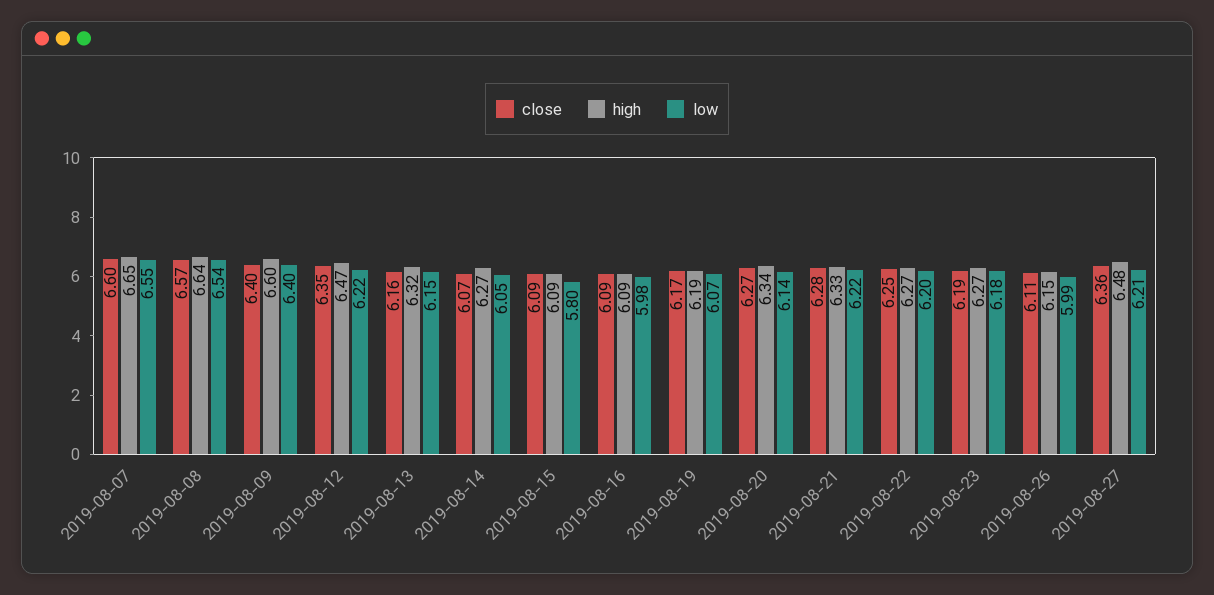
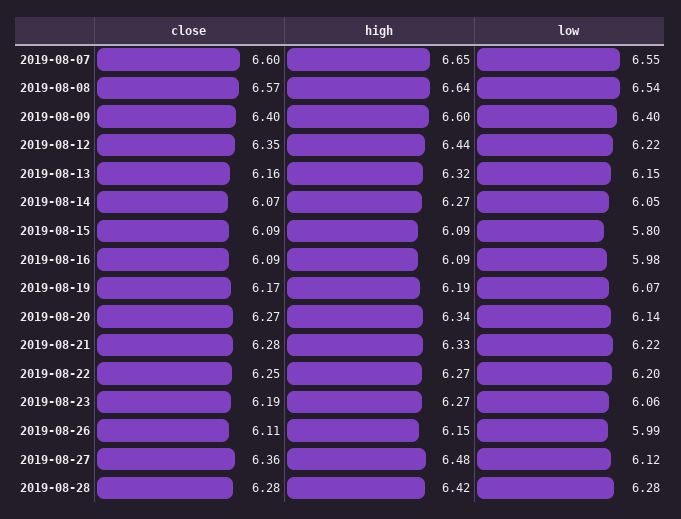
high, 2019-08-12: 6.47 -> 6.44
low, 2019-08-23: 6.18 -> 6.06
low, 2019-08-27: 6.21 -> 6.12
close, 2019-08-28: none -> 6.28
high, 2019-08-28: none -> 6.42
low, 2019-08-28: none -> 6.28

